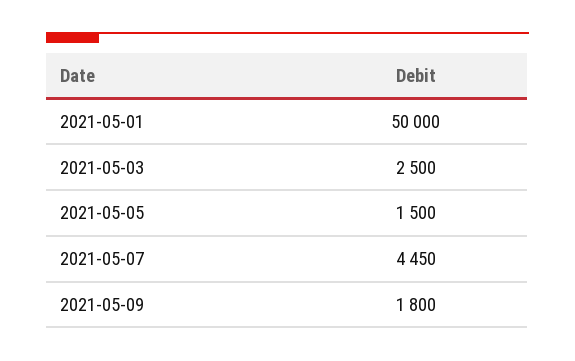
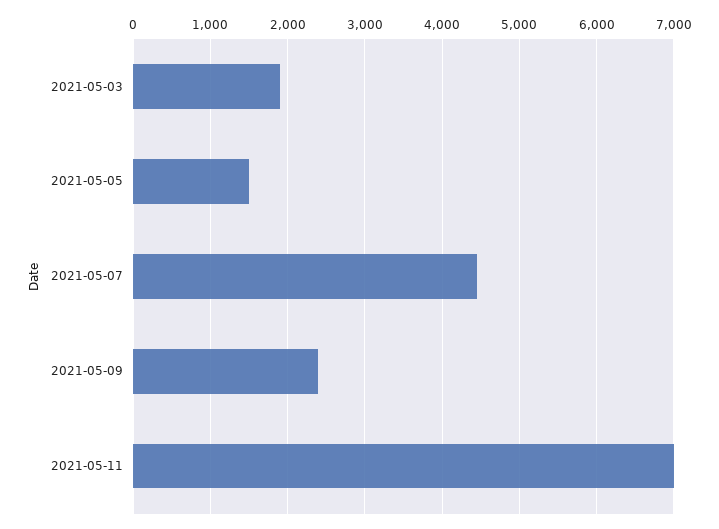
2021-05-01: 50000 -> none
2021-05-03: 2500 -> 1900
2021-05-09: 1800 -> 2400
2021-05-11: none -> 7000

